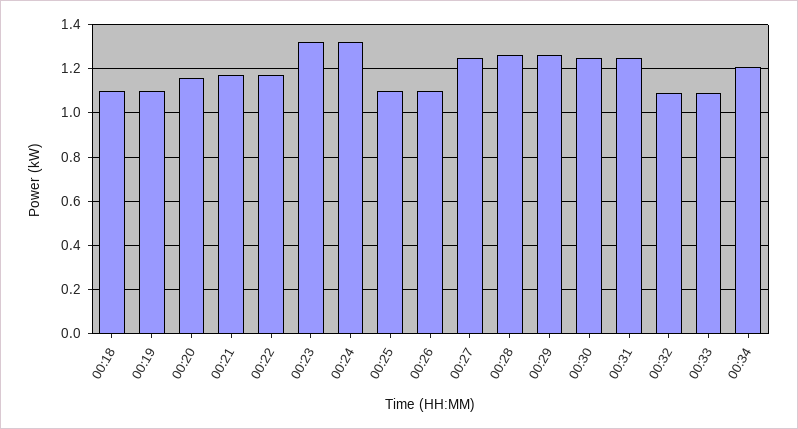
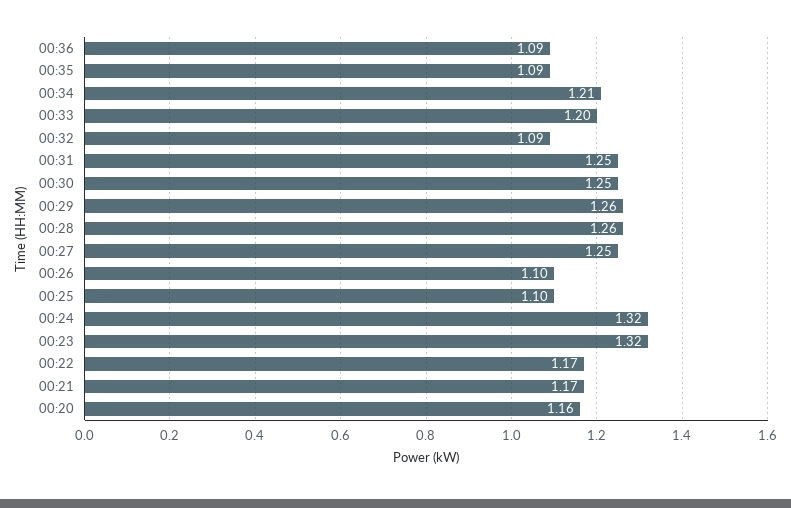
00:18: 1.1 -> none
00:19: 1.1 -> none
00:33: 1.1 -> 1.2
00:36: none -> 1.09
00:35: none -> 1.09

